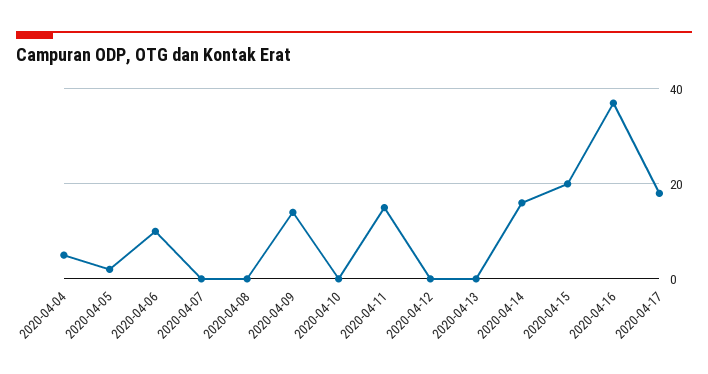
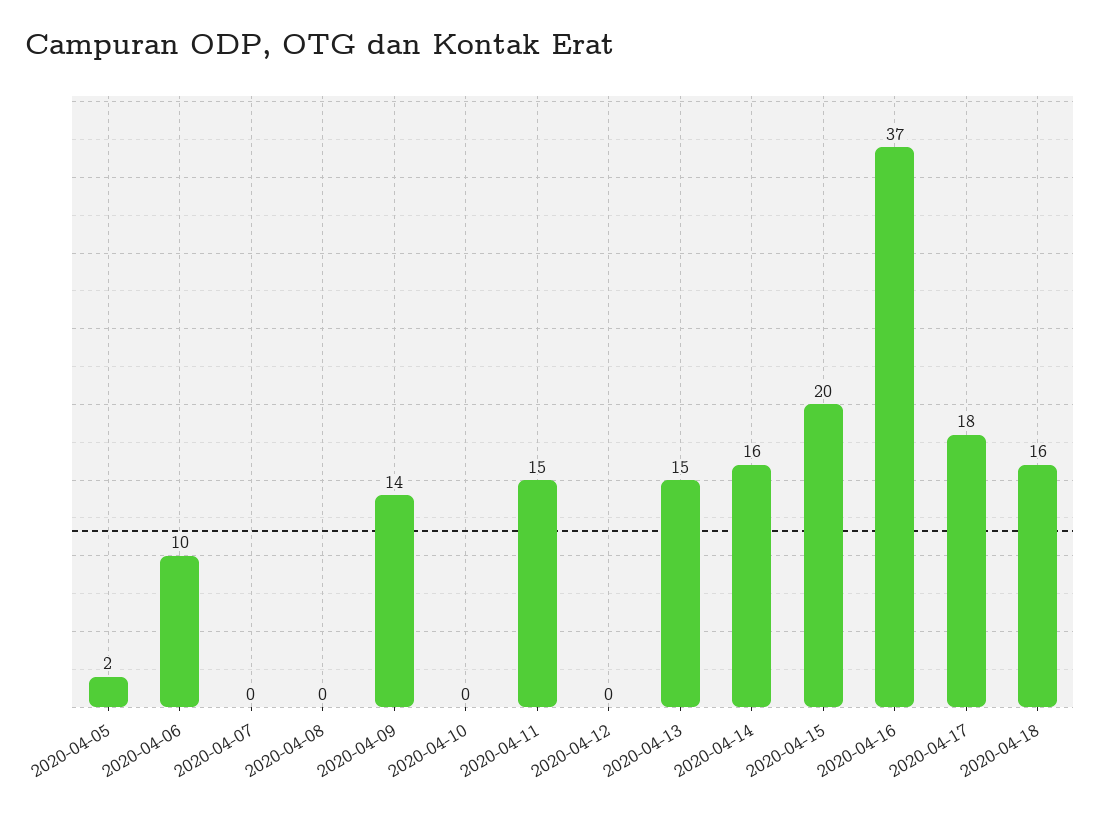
2020-04-04: 5 -> none
2020-04-13: 0 -> 15
2020-04-18: none -> 16

